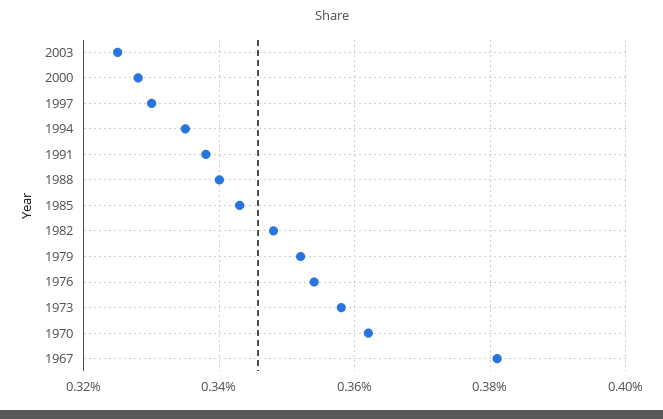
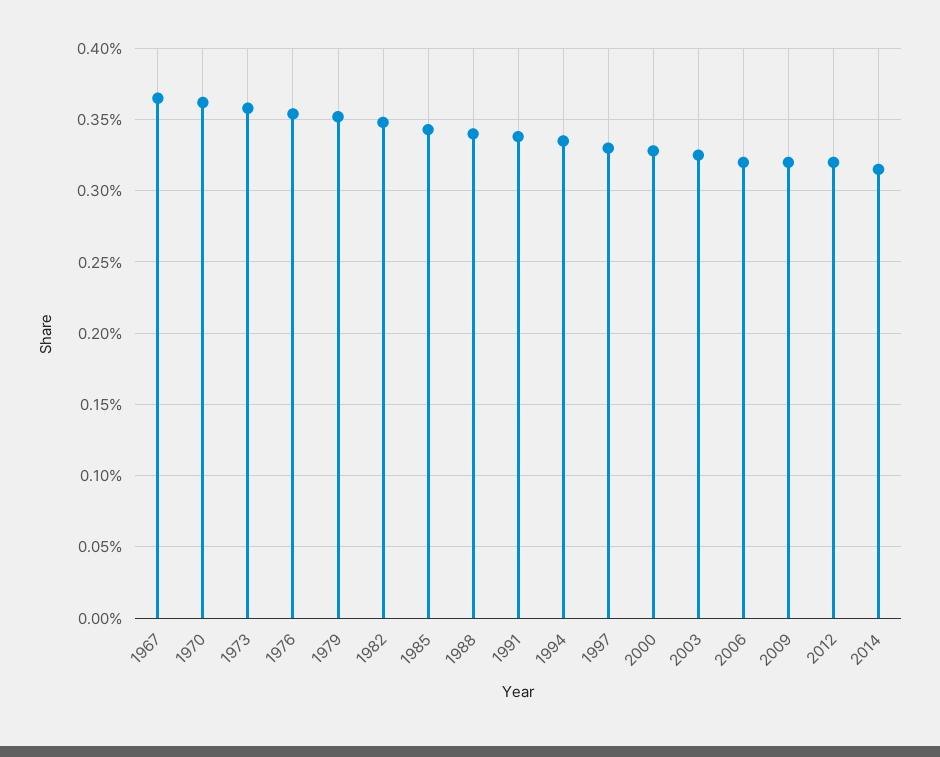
1967: 0.38 -> 0.365
2006: none -> 0.32
2009: none -> 0.32
2012: none -> 0.32
2014: none -> 0.315

